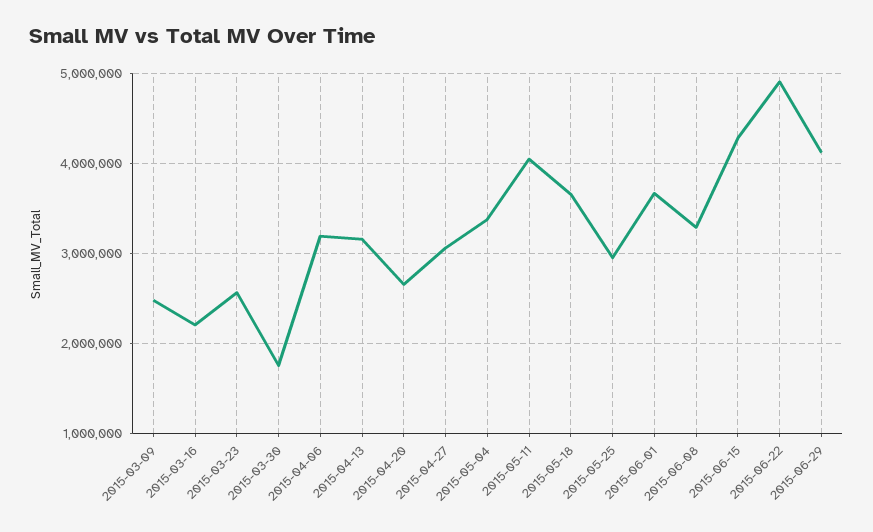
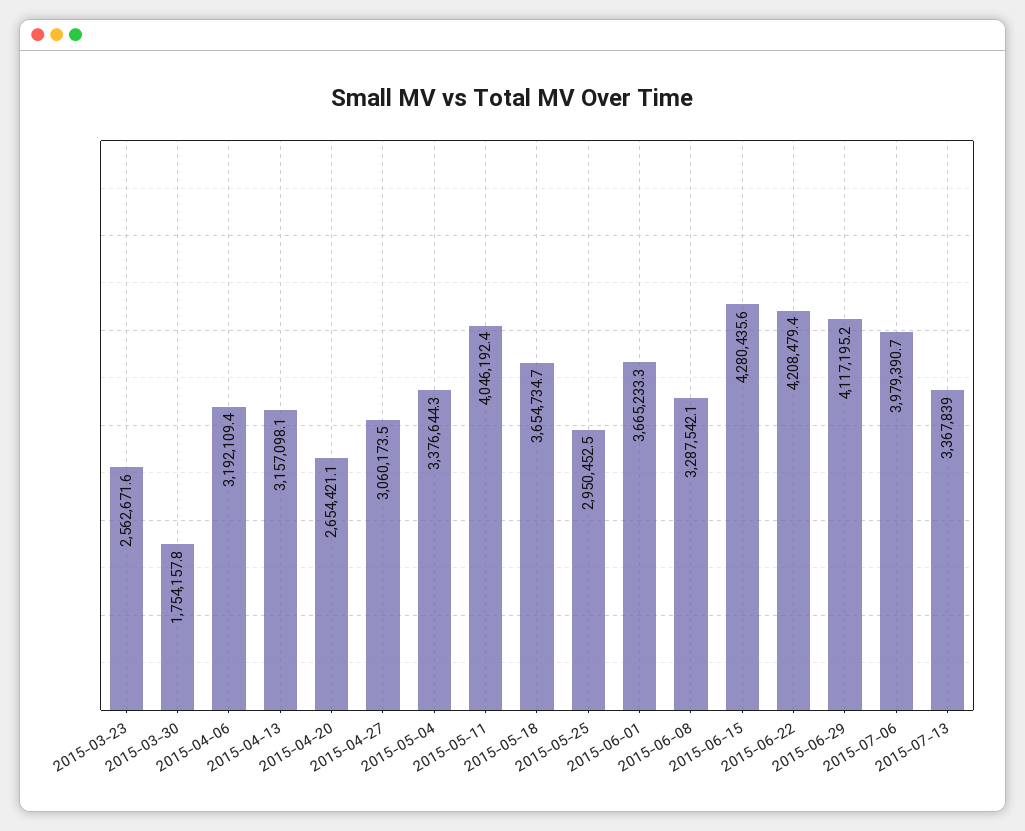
2015-03-09: 2500000 -> none
2015-03-16: 2200000 -> none
2015-06-22: 4900000 -> 4208479.4
2015-07-06: none -> 3979390.7
2015-07-13: none -> 3367839

